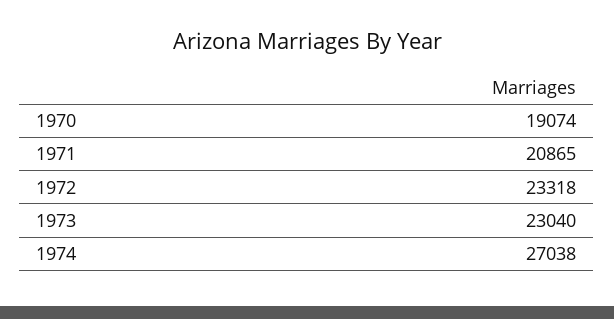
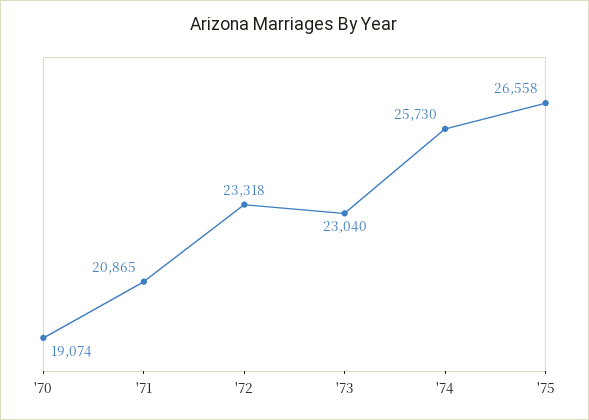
1974: 27038 -> 25730
'75: none -> 26558

